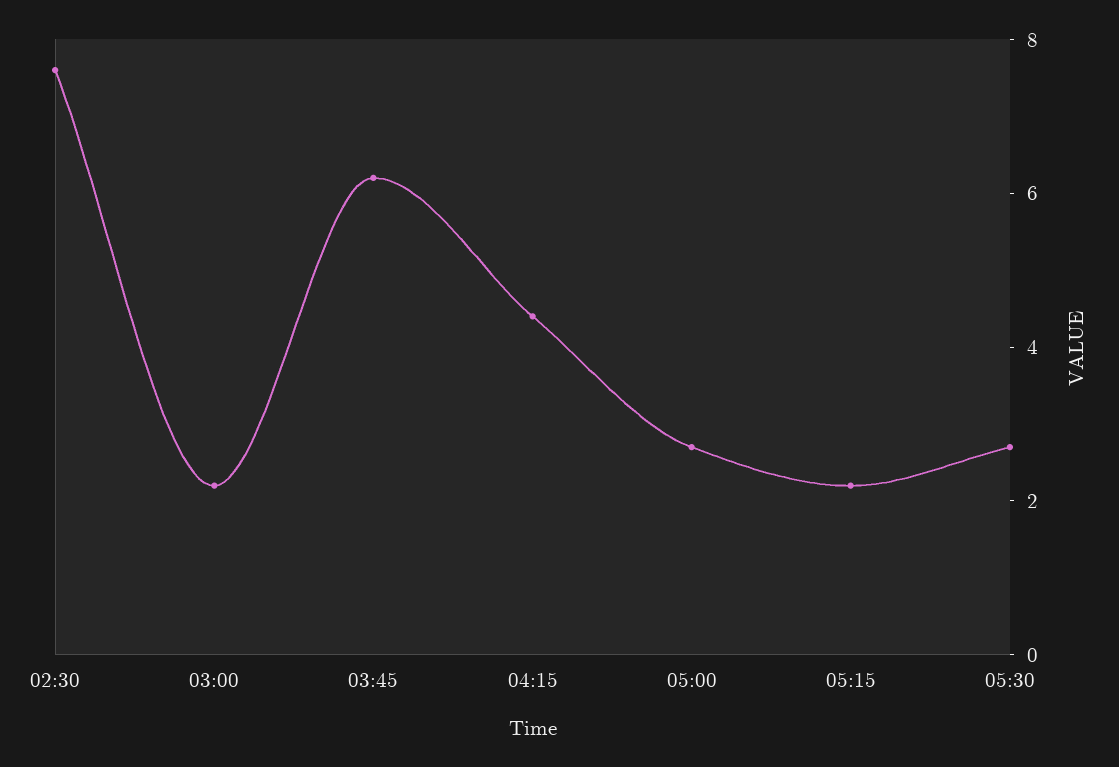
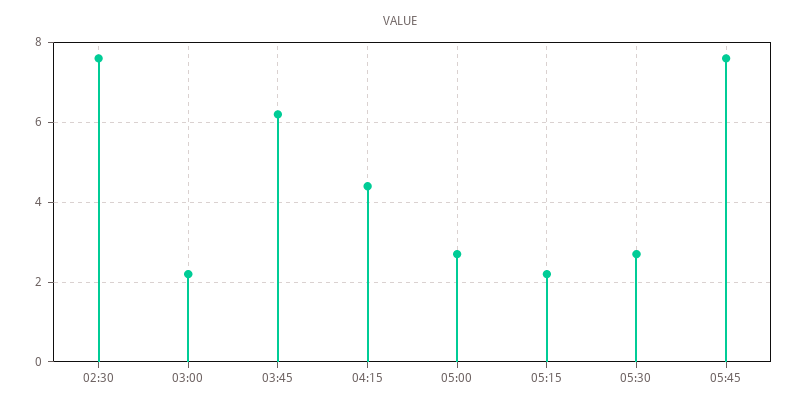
05:45: none -> 7.5

